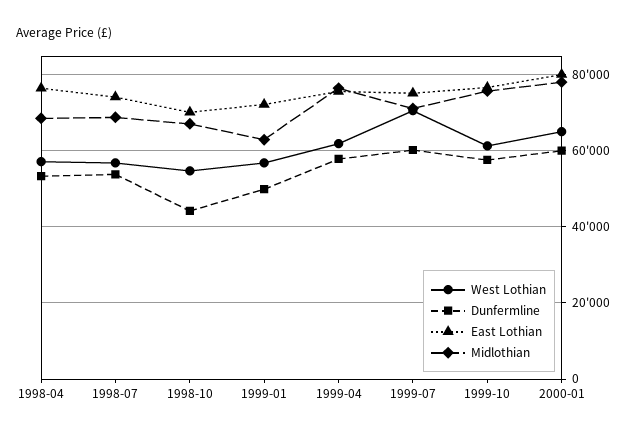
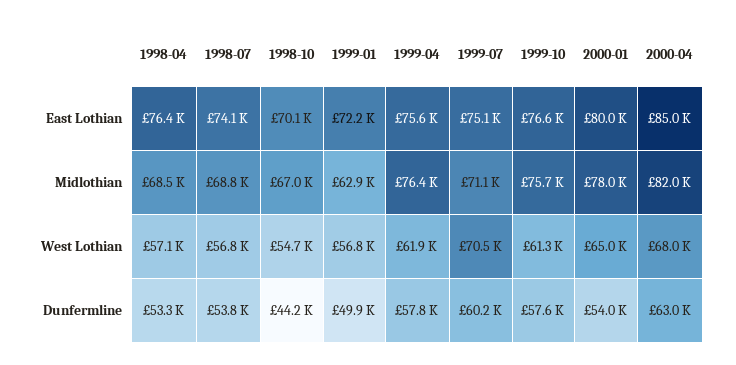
Dunfermline, 2000-01: 60000 -> 54000
East Lothian, 2000-04: none -> 85000
Midlothian, 2000-04: none -> 82000
West Lothian, 2000-04: none -> 68000
Dunfermline, 2000-04: none -> 63000

